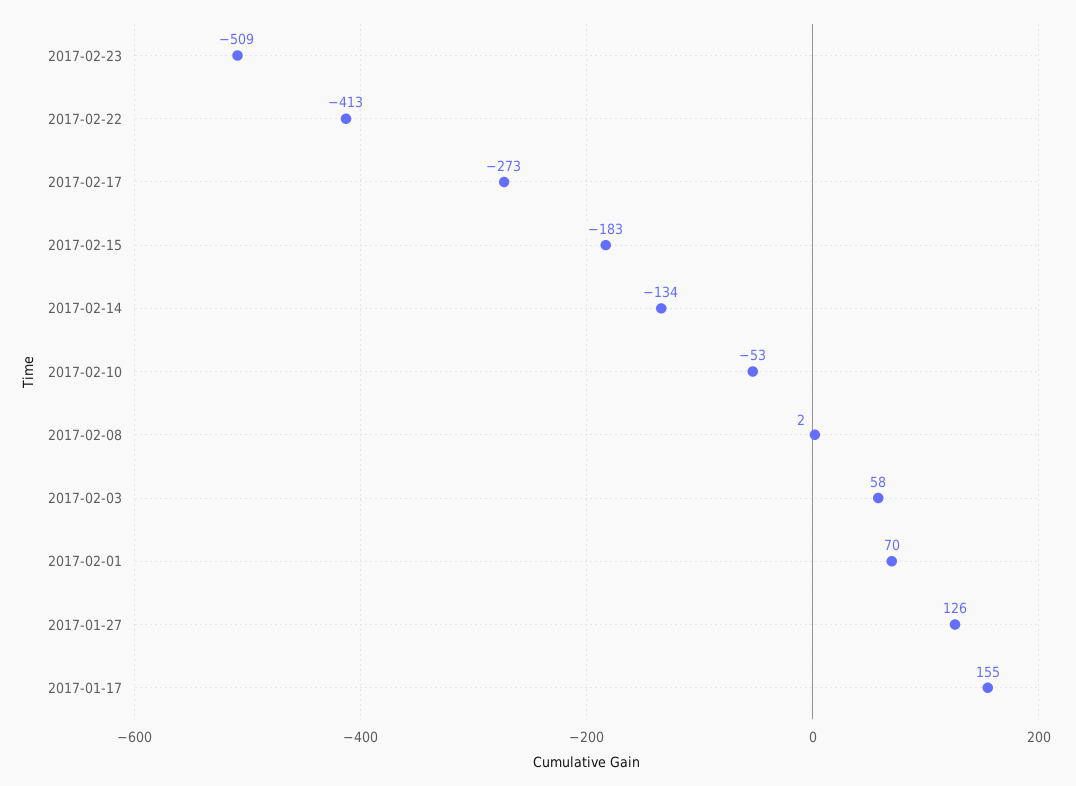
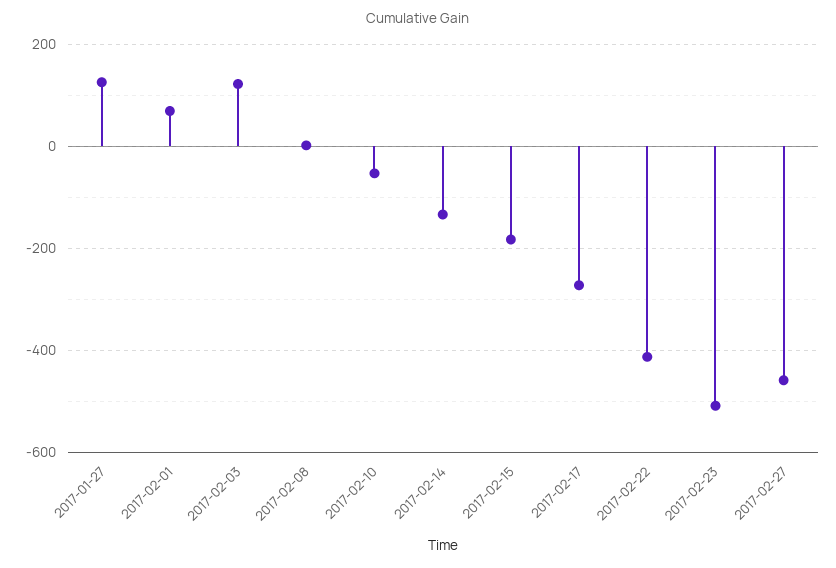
2017-02-03: 58 -> 120
2017-01-17: 155 -> none
2017-02-27: none -> -460

